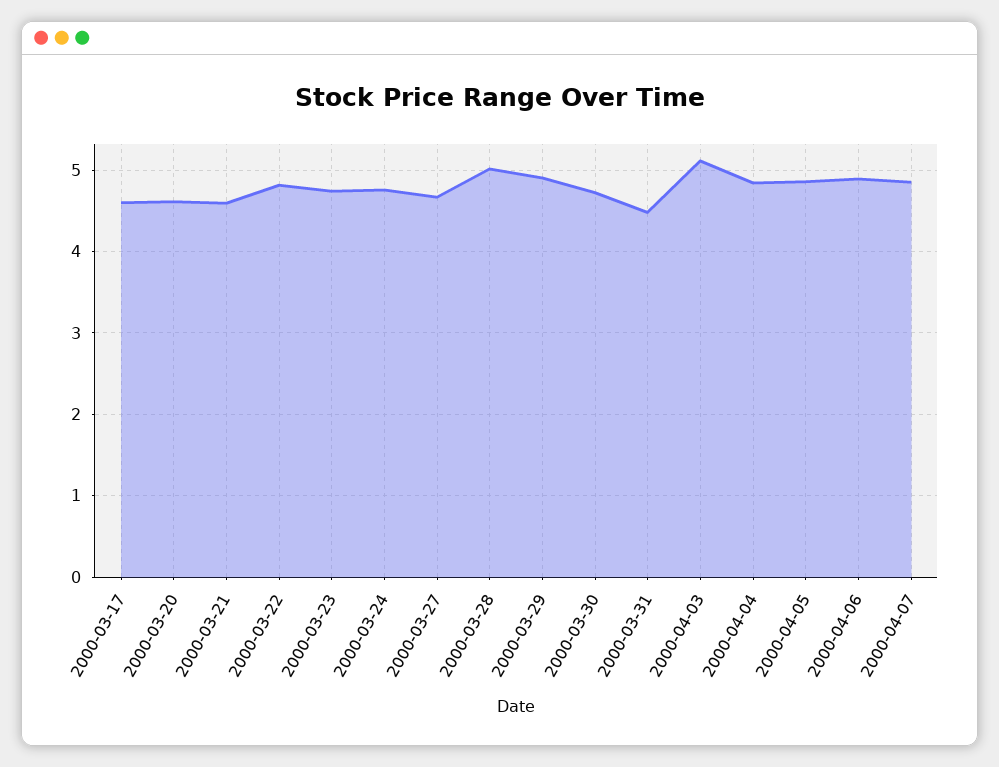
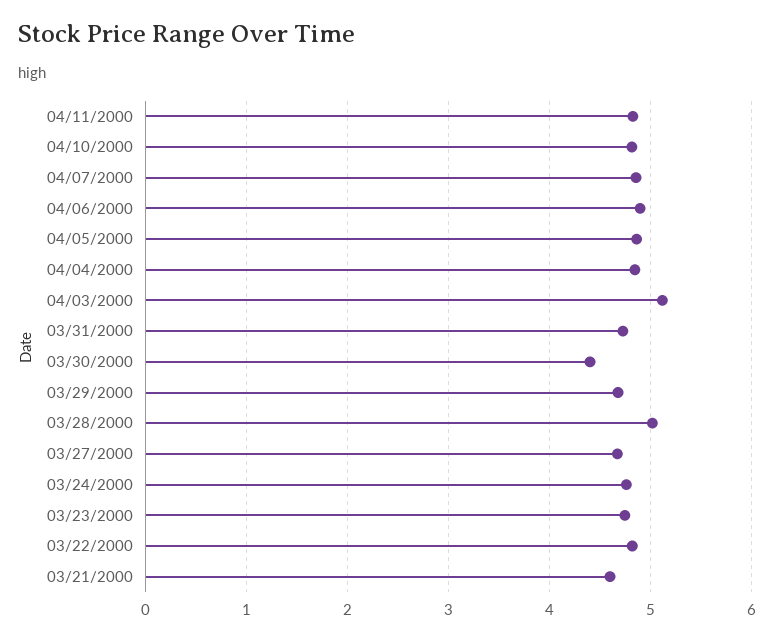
2000-03-17: 4.6 -> none
2000-03-20: 4.6 -> none
2000-03-29: 4.9 -> 4.7
2000-03-30: 4.7 -> 4.4
2000-03-31: 4.5 -> 4.7
04/11/2000: none -> 4.8
04/10/2000: none -> 4.8

